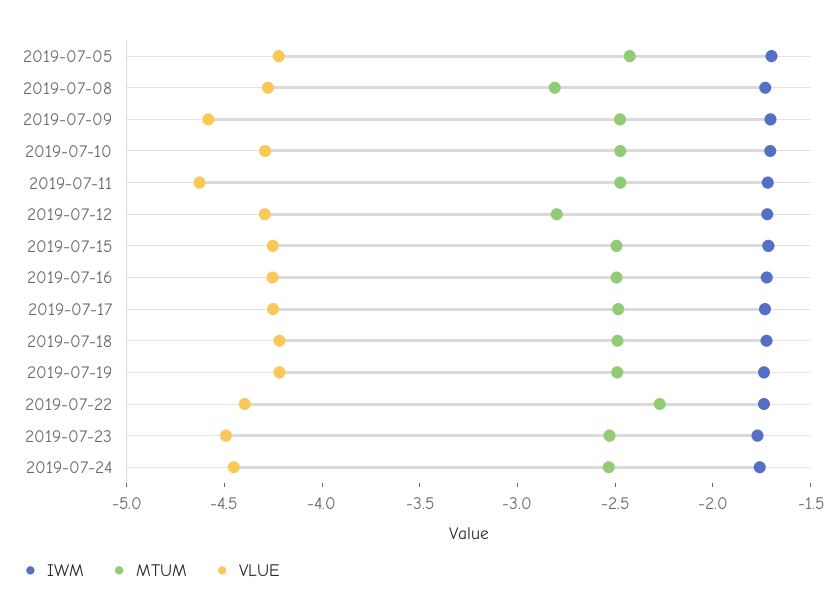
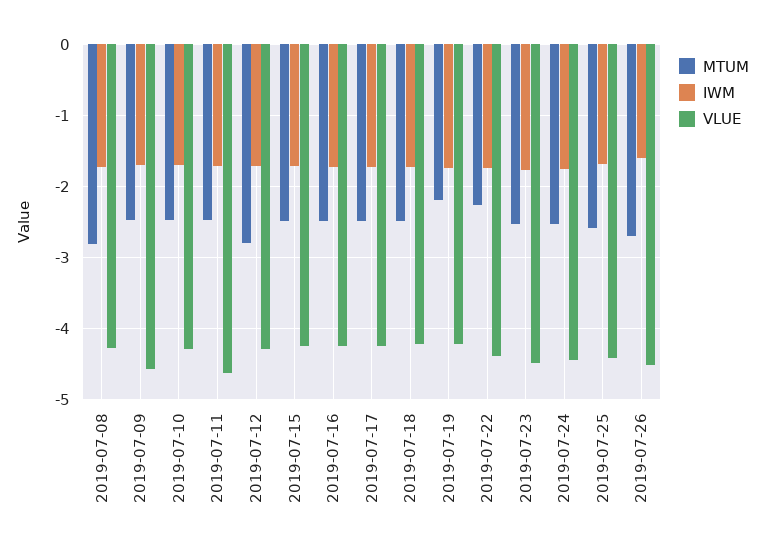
IWM, 2019-07-05: -1.7 -> none
MTUM, 2019-07-05: -2.4 -> none
VLUE, 2019-07-05: -4.2 -> none
MTUM, 2019-07-19: -2.5 -> -2.2
MTUM, 2019-07-25: none -> -2.6
IWM, 2019-07-25: none -> -1.7
VLUE, 2019-07-25: none -> -4.4
MTUM, 2019-07-26: none -> -2.7
IWM, 2019-07-26: none -> -1.6
VLUE, 2019-07-26: none -> -4.5

